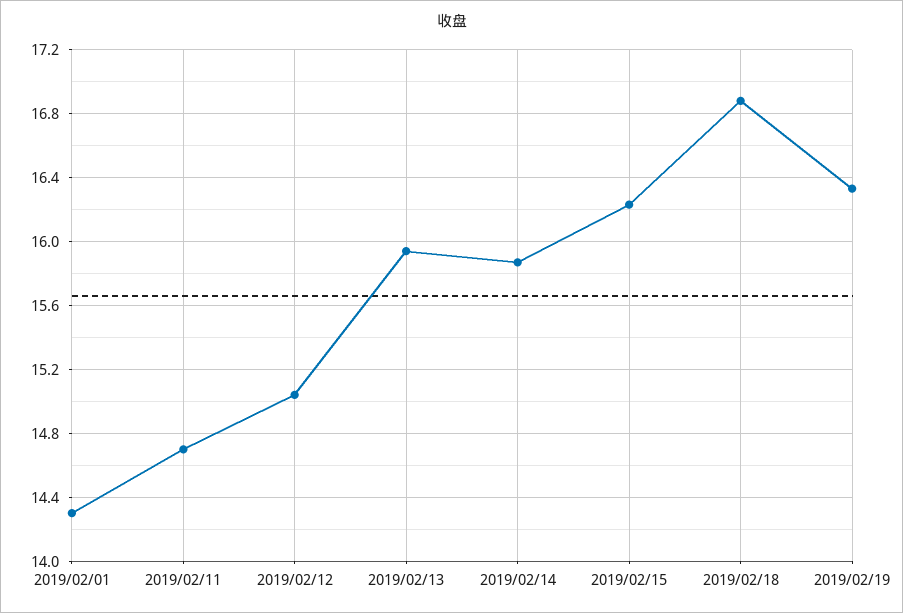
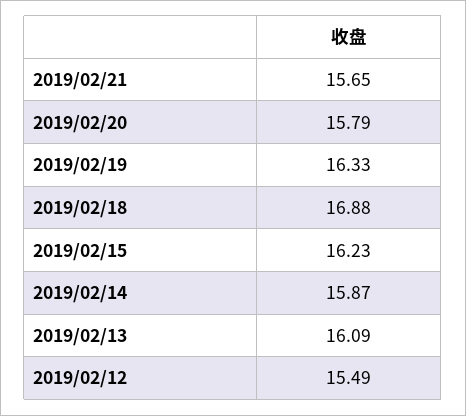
2019/02/01: 14.3 -> none
2019/02/11: 14.7 -> none
2019/02/12: 15.05 -> 15.49
2019/02/13: 15.95 -> 16.09
2019/02/21: none -> 15.65
2019/02/20: none -> 15.79

